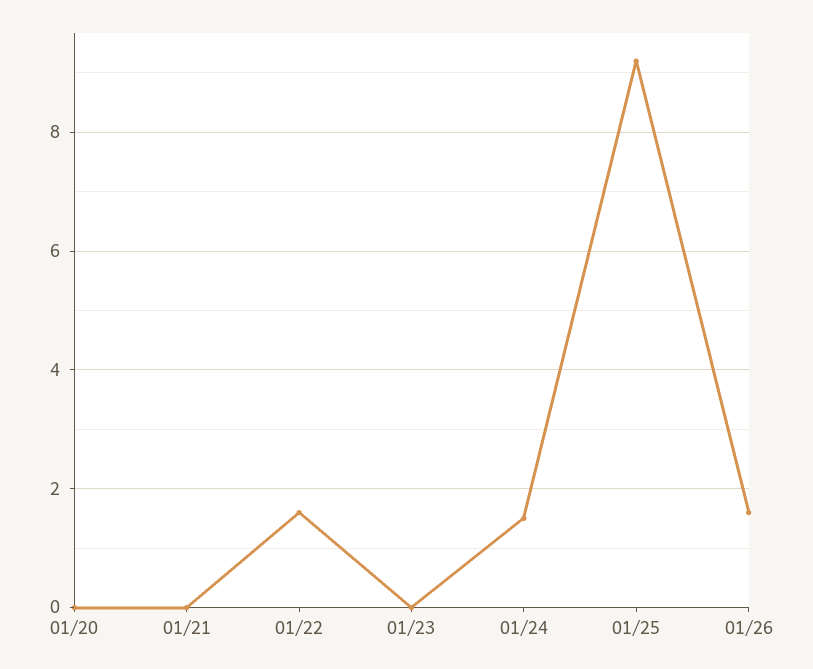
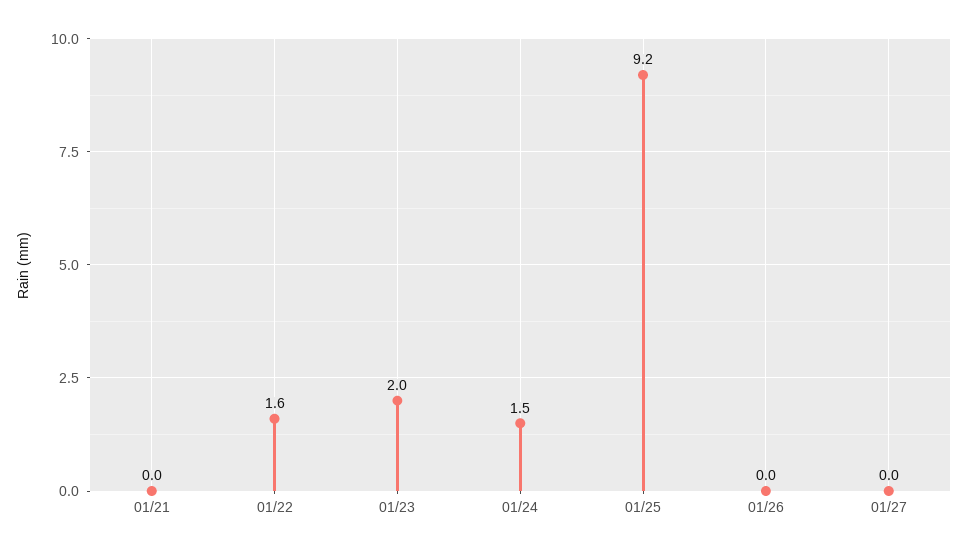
01/20: 0 -> none
01/23: 0 -> 2
01/26: 1.5 -> 0
01/27: none -> 0

